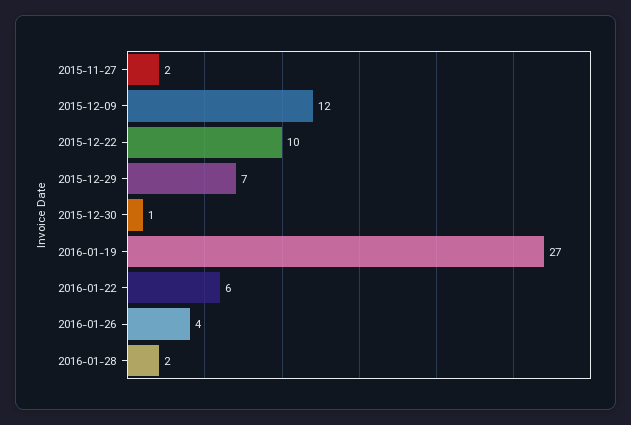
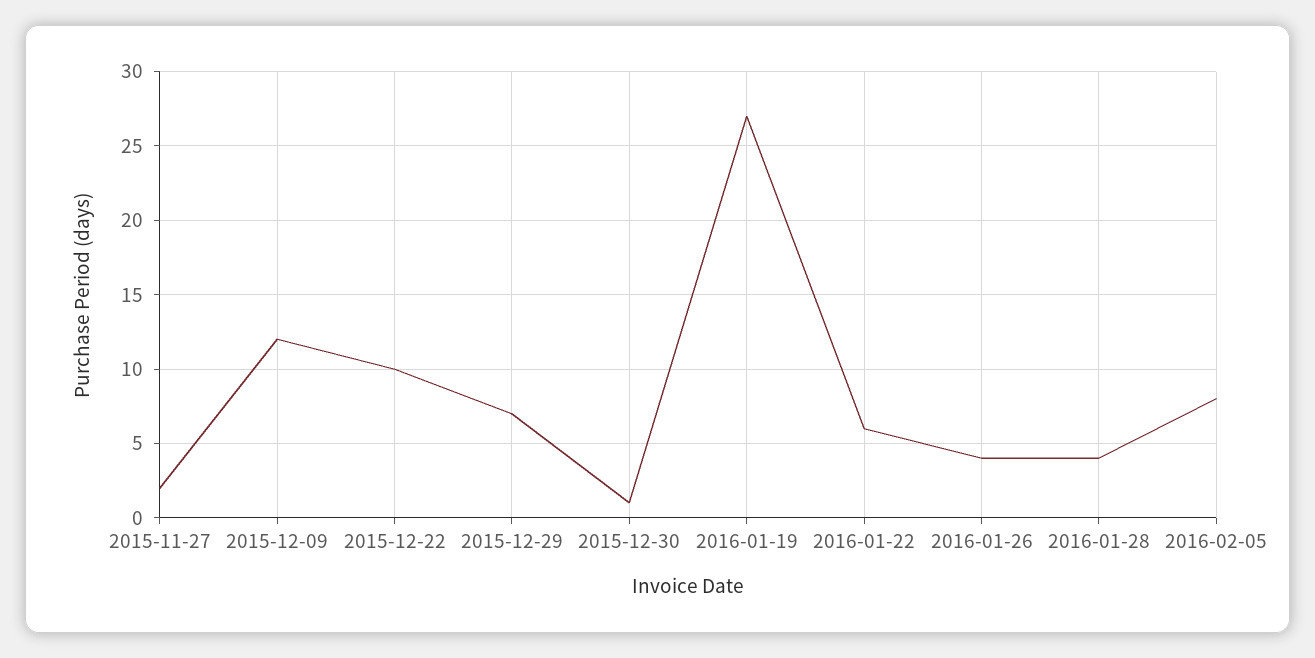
2016-01-28: 2 -> 4
2016-02-05: none -> 8

